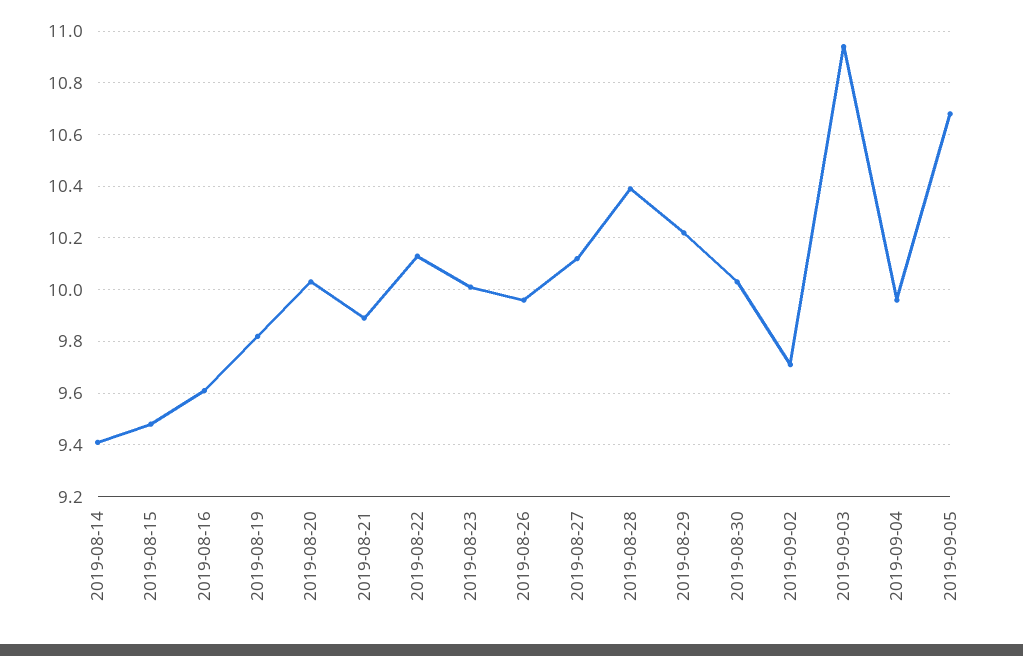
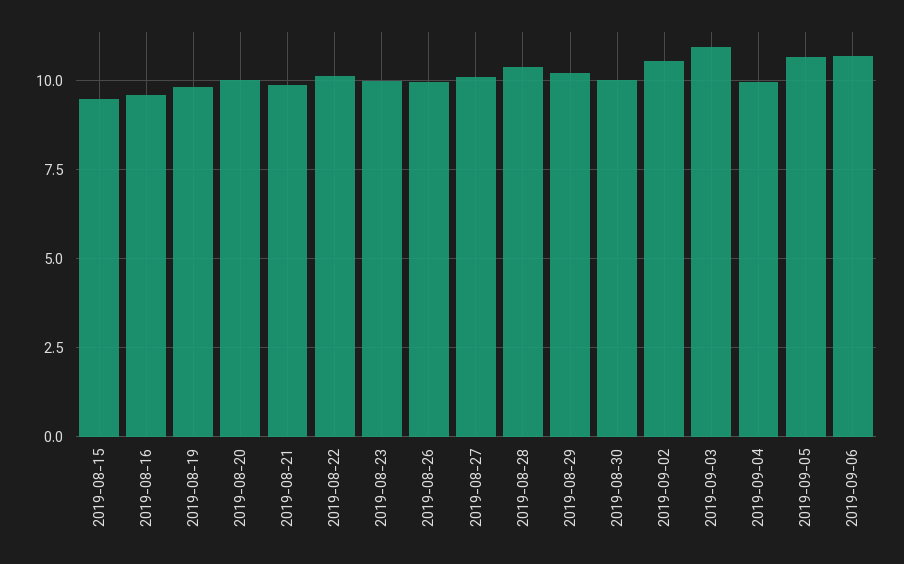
2019-08-14: 9.4 -> none
2019-09-02: 9.7 -> 10.5
2019-09-06: none -> 10.75

